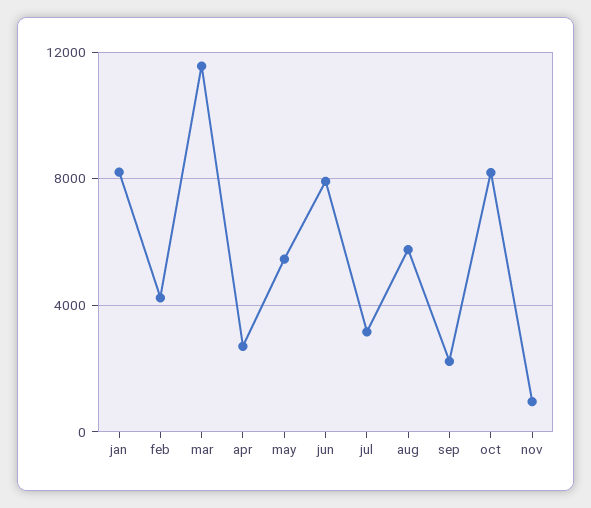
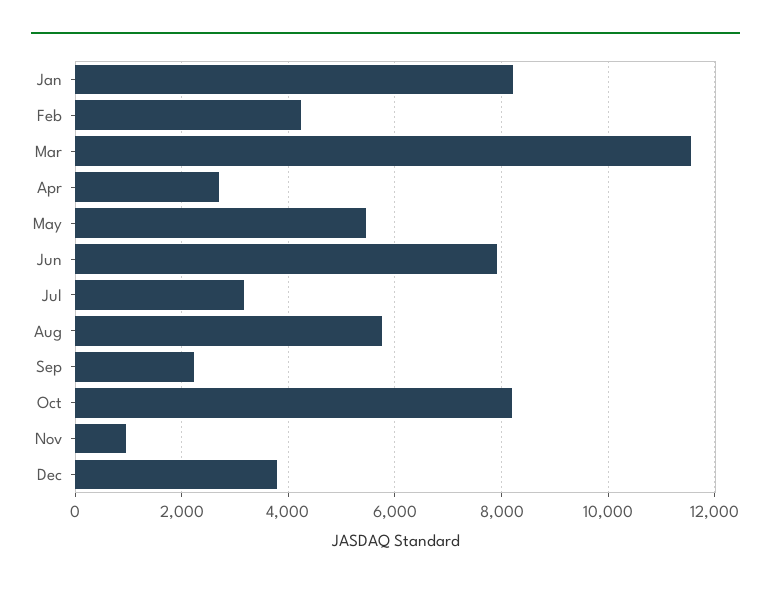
Dec: none -> 3800

